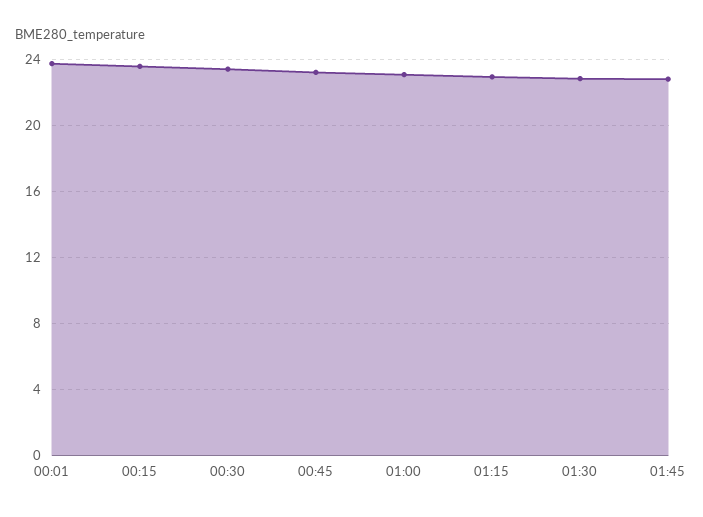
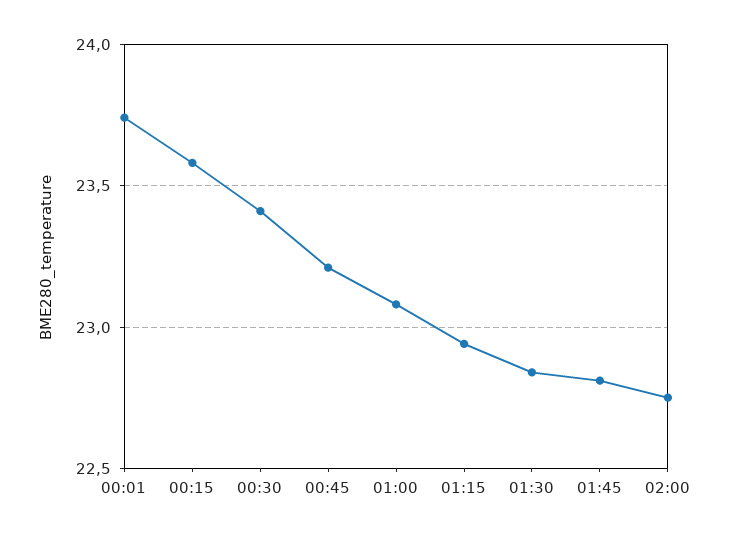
02:00: none -> 22.75

